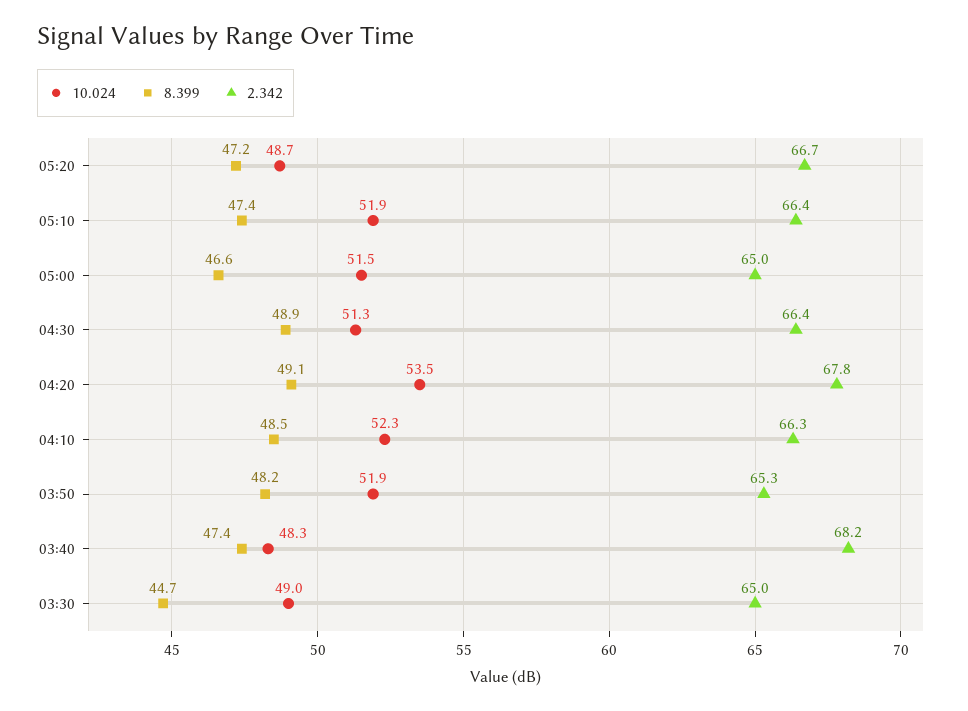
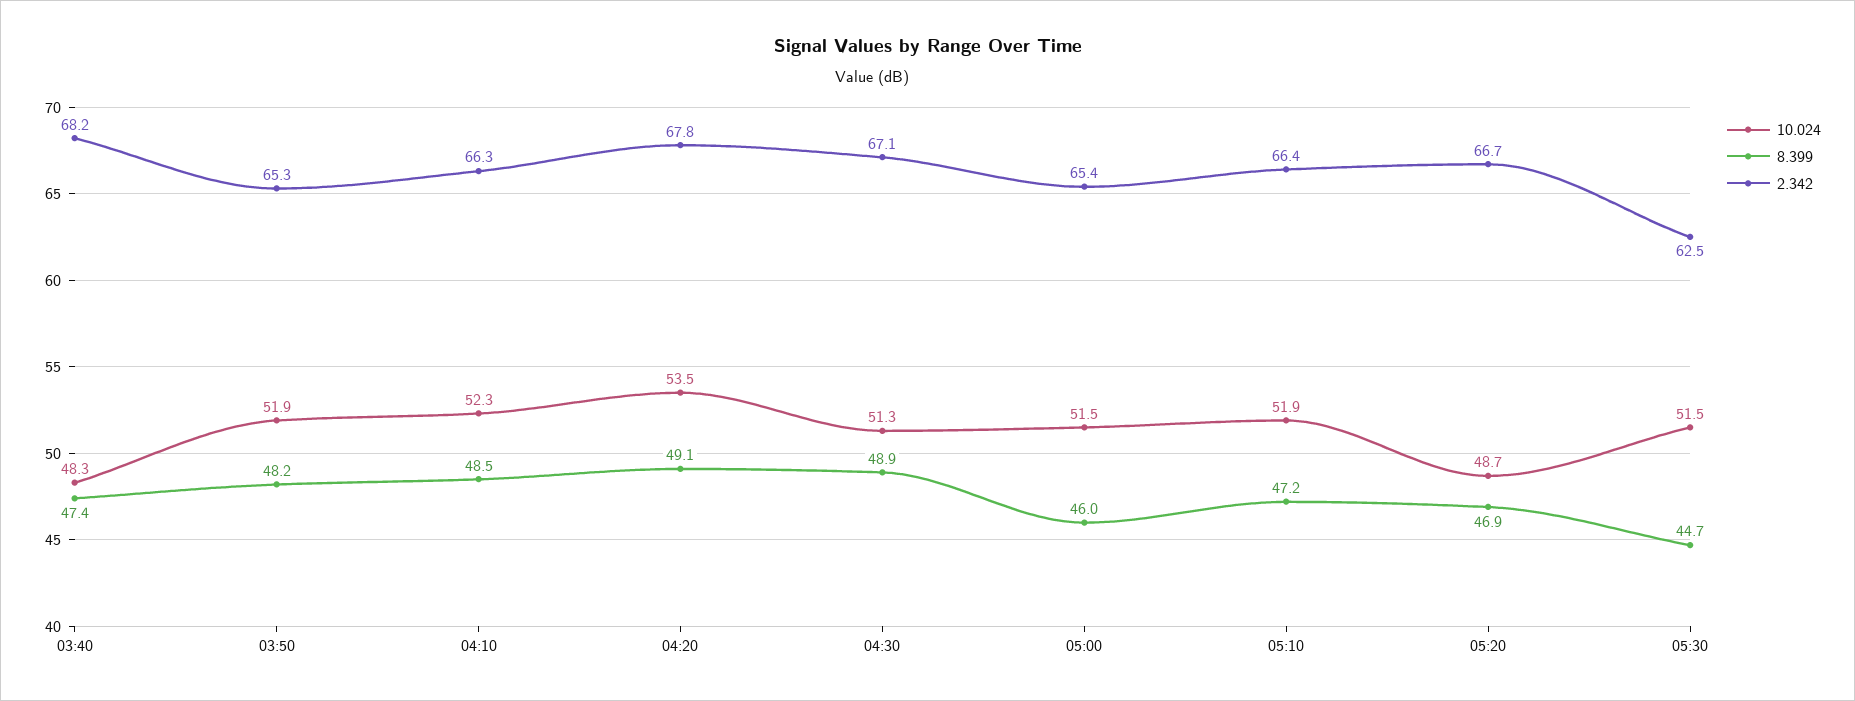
8.399, 05:20: 47.2 -> 46.9
8.399, 05:10: 47.4 -> 47.2
8.399, 05:00: 46.6 -> 46
2.342, 05:00: 65 -> 65.4
2.342, 04:30: 66.4 -> 67.1
10.024, 03:30: 49 -> none
8.399, 03:30: 44.7 -> none
2.342, 03:30: 65 -> none
10.024, 05:30: none -> 51.5
8.399, 05:30: none -> 44.7
2.342, 05:30: none -> 62.5

